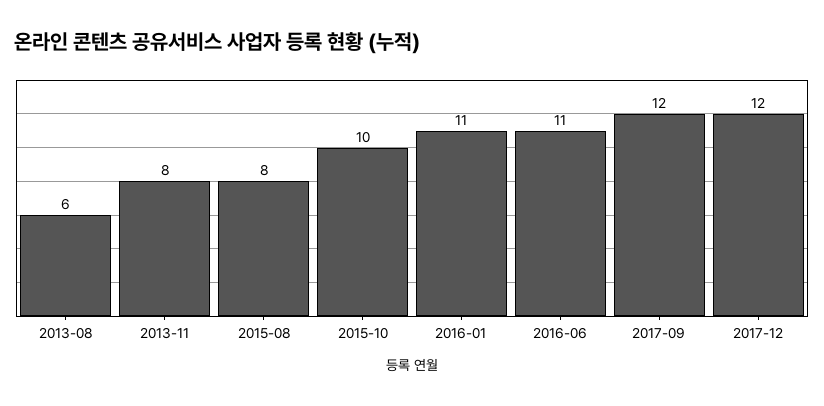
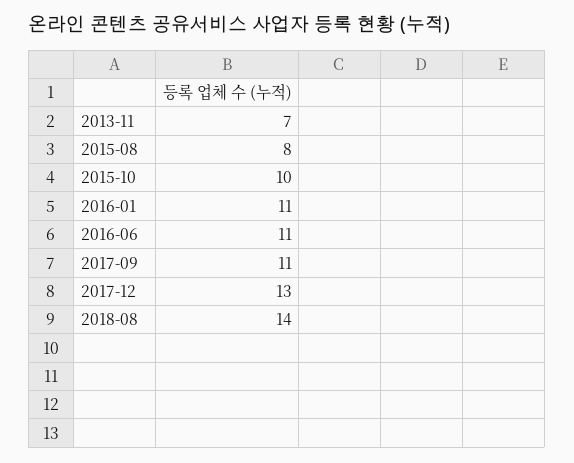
2013-08: 6 -> none
2013-11: 8 -> 7
2017-09: 12 -> 11
2017-12: 12 -> 13
2018-08: none -> 14

